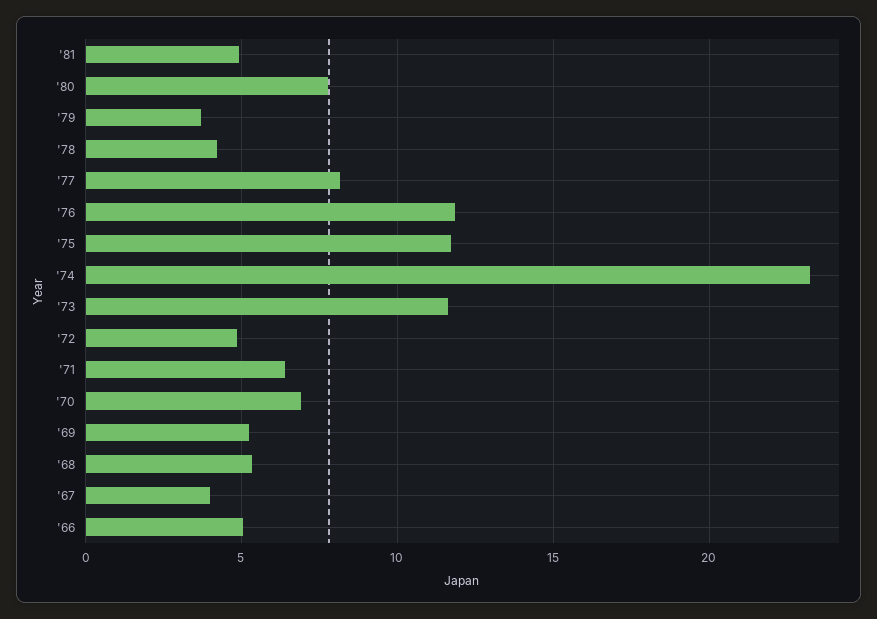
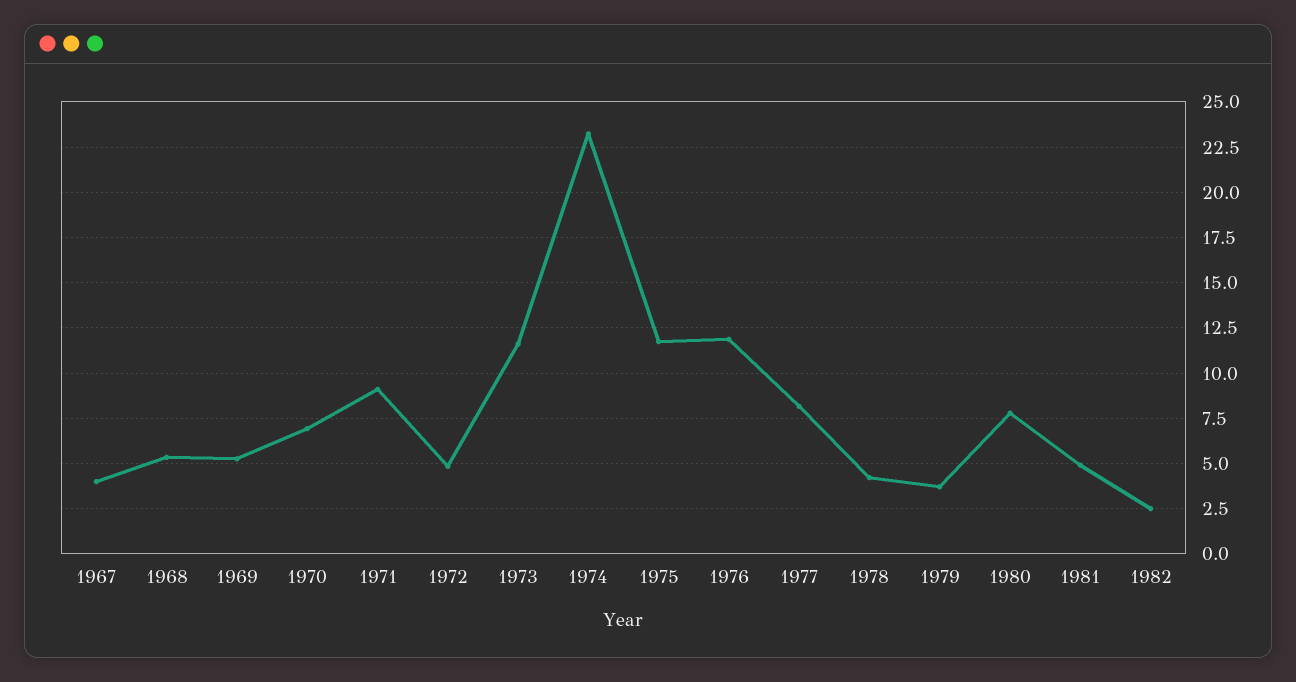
'71: 6.5 -> 9
'66: 5 -> none
1982: none -> 2.5

